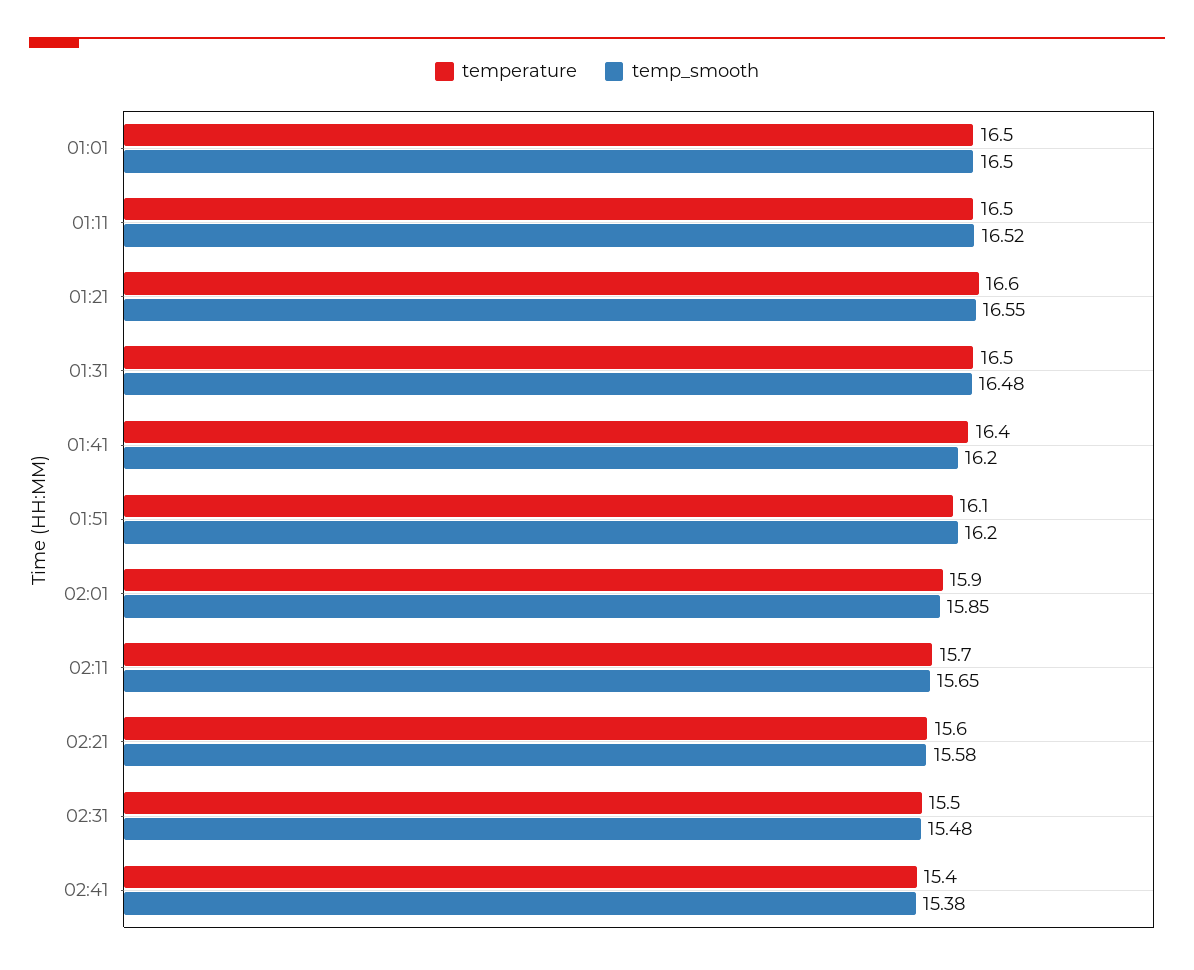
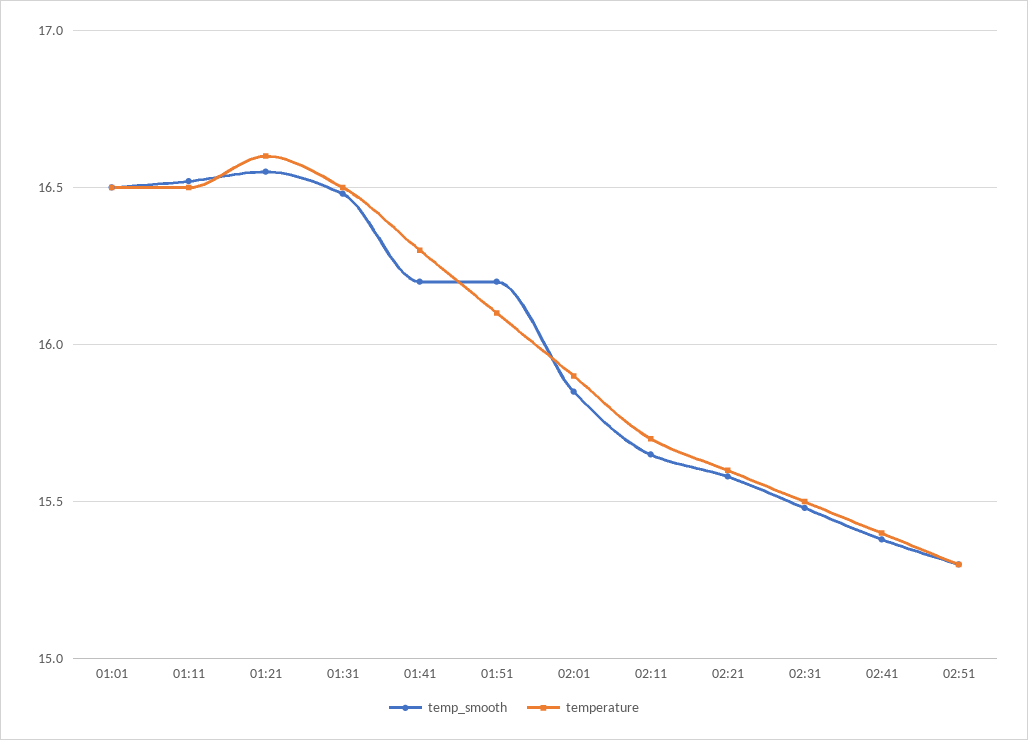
temperature, 01:41: 16.4 -> 16.3
temp_smooth, 02:51: none -> 15.3
temperature, 02:51: none -> 15.3

